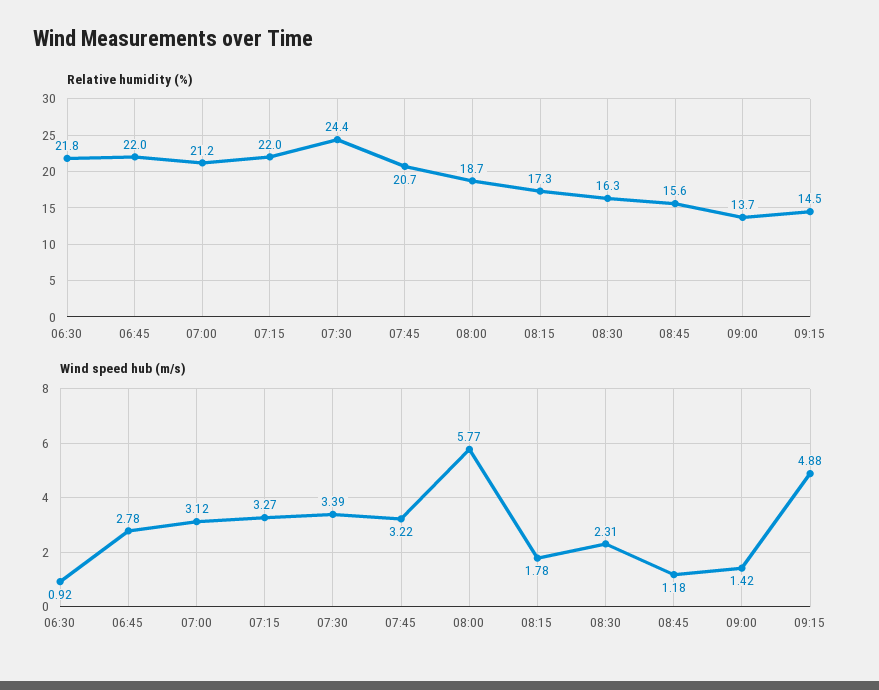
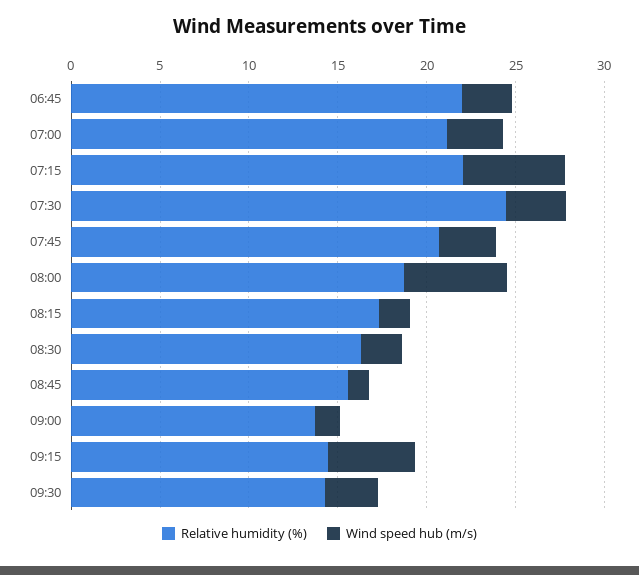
Relative humidity (%), 06:30: 21.8 -> none
Wind speed hub (m/s), 06:30: 0.92 -> none
Wind speed hub (m/s), 07:15: 3.27 -> 6
Relative humidity (%), 09:30: none -> 14
Wind speed hub (m/s), 09:30: none -> 3

